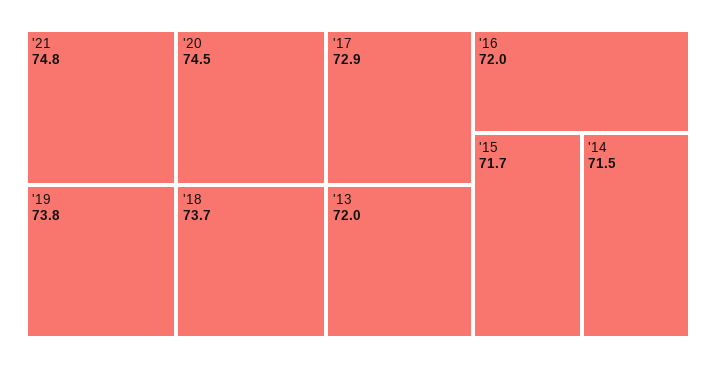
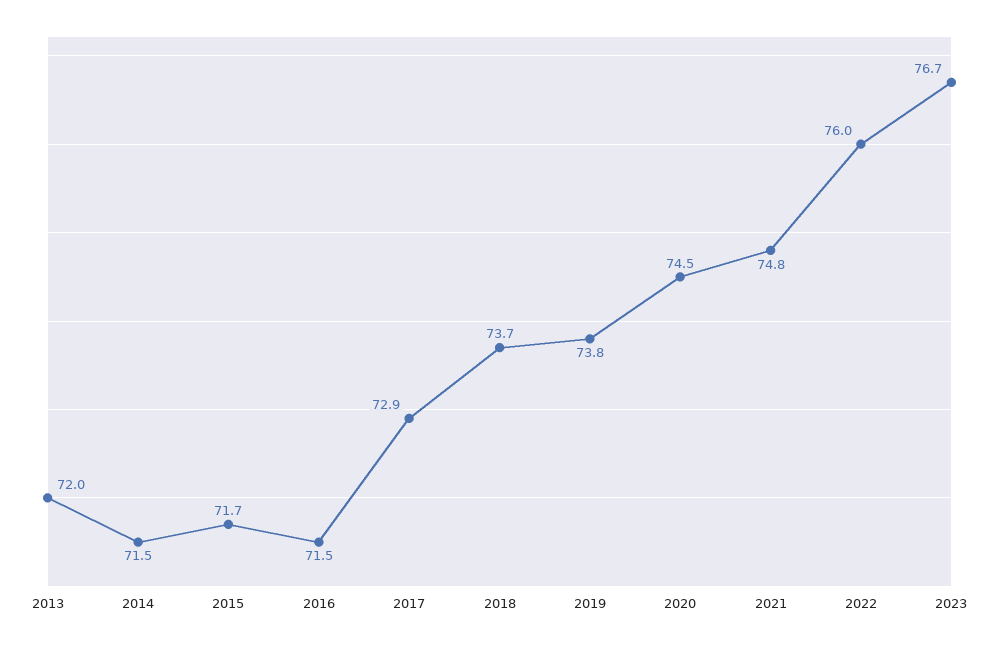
'16: 72 -> 71.5
2022: none -> 76
2023: none -> 76.7

